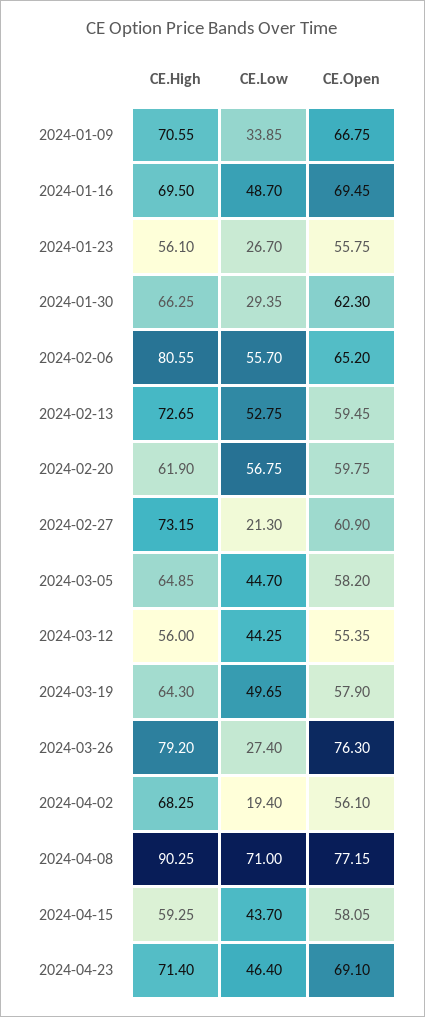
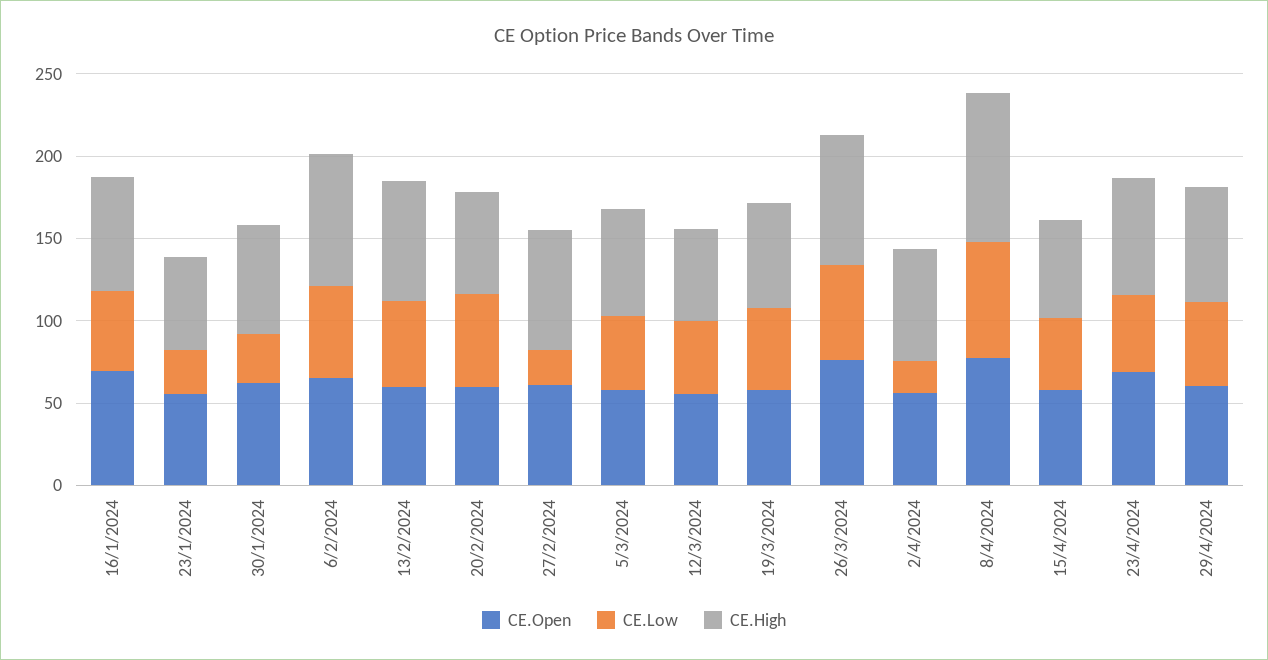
CE.High, 2024-01-09: 70.55 -> none
CE.Low, 2024-01-09: 33.85 -> none
CE.Open, 2024-01-09: 66.75 -> none
CE.Low, 2024-03-26: 27.4 -> 60
CE.Open, 29/4/2024: none -> 60
CE.Low, 29/4/2024: none -> 50
CE.High, 29/4/2024: none -> 70

